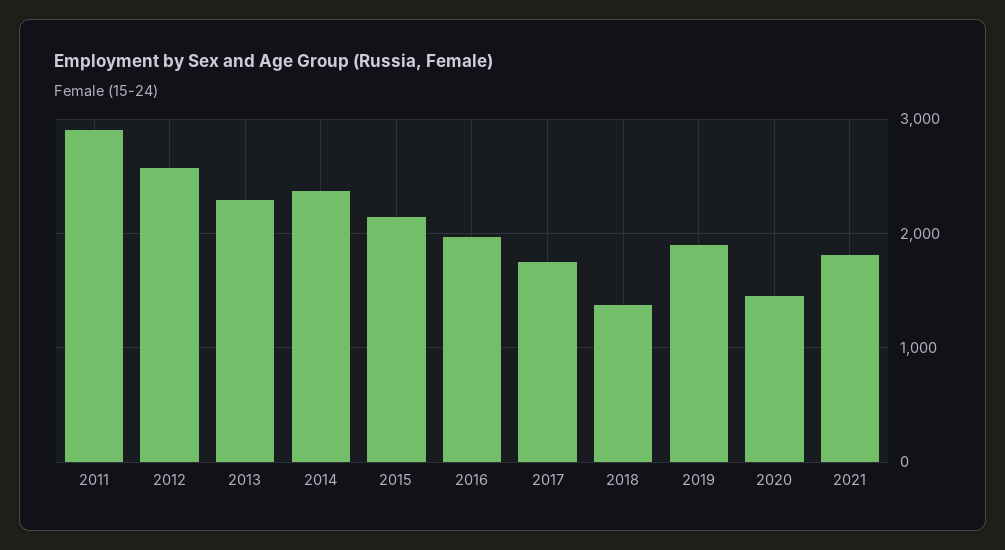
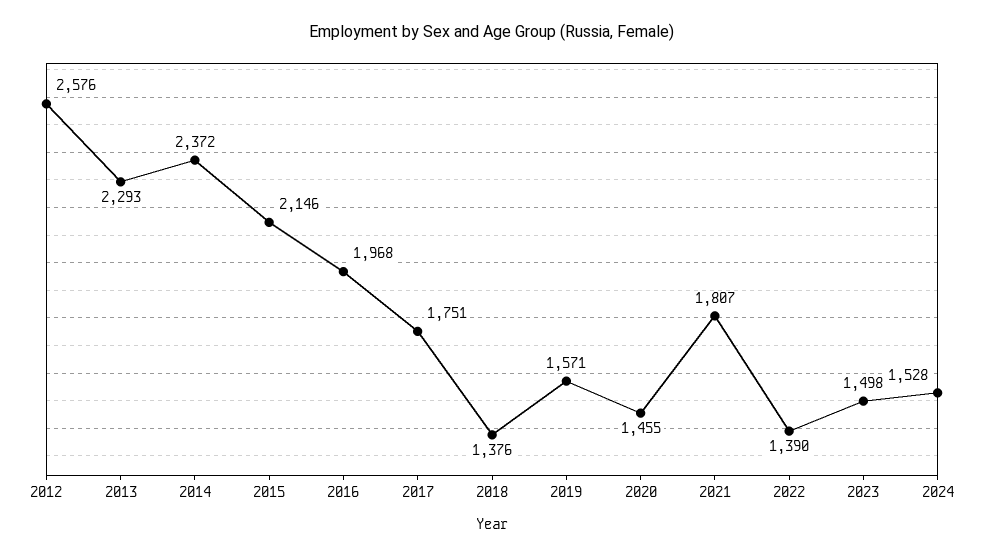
2011: 2900 -> none
2019: 1900 -> 1571
2022: none -> 1390
2023: none -> 1498
2024: none -> 1528

